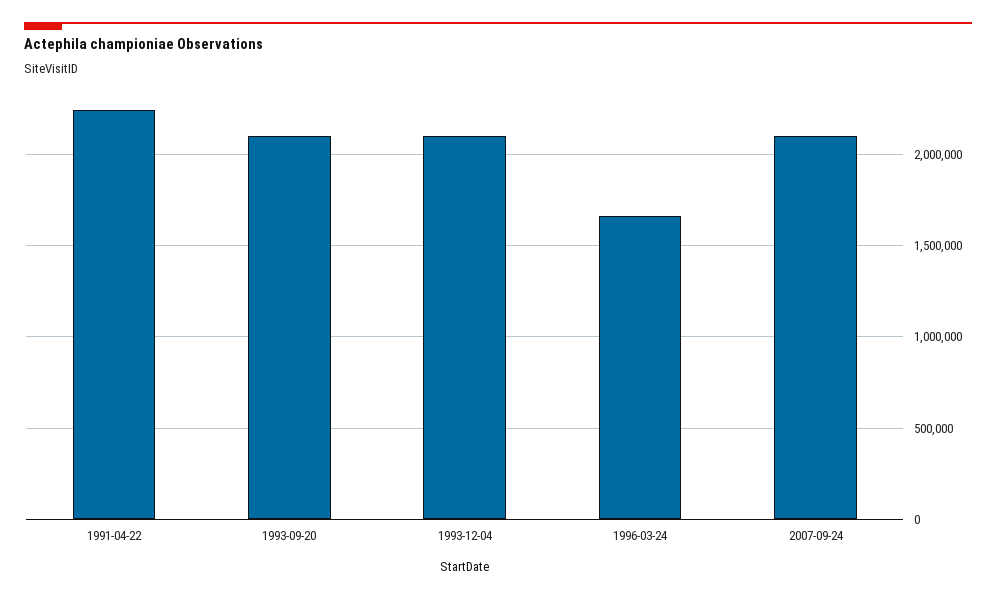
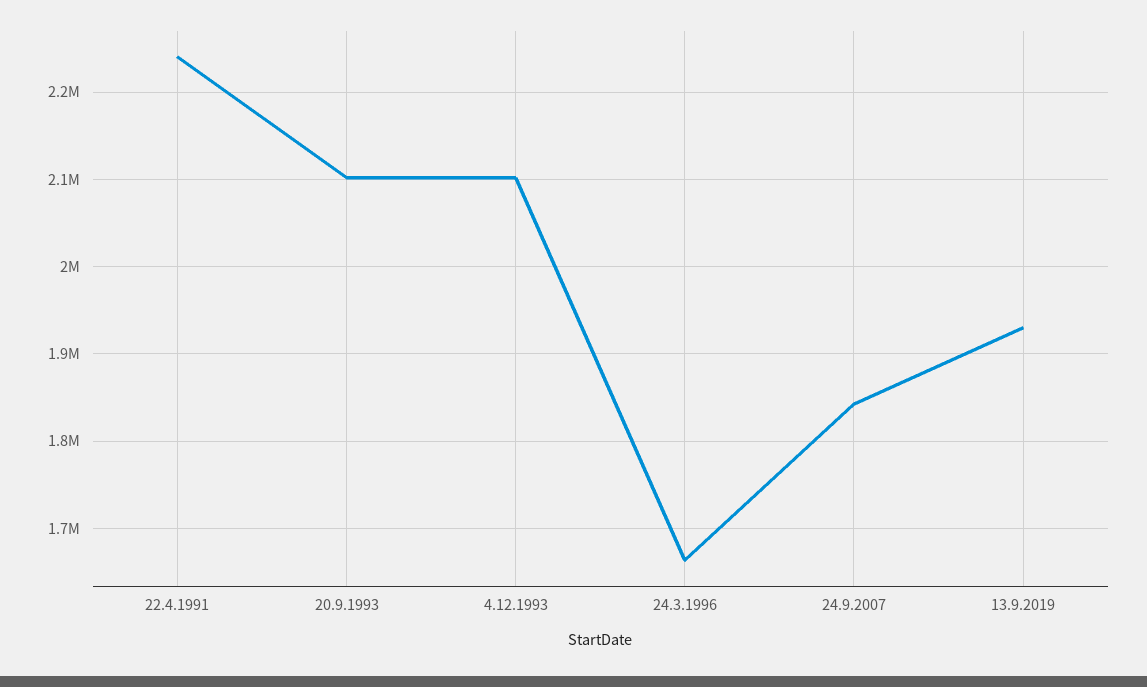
2007-09-24: 2100000 -> 1840000
13.9.2019: none -> 1930000

